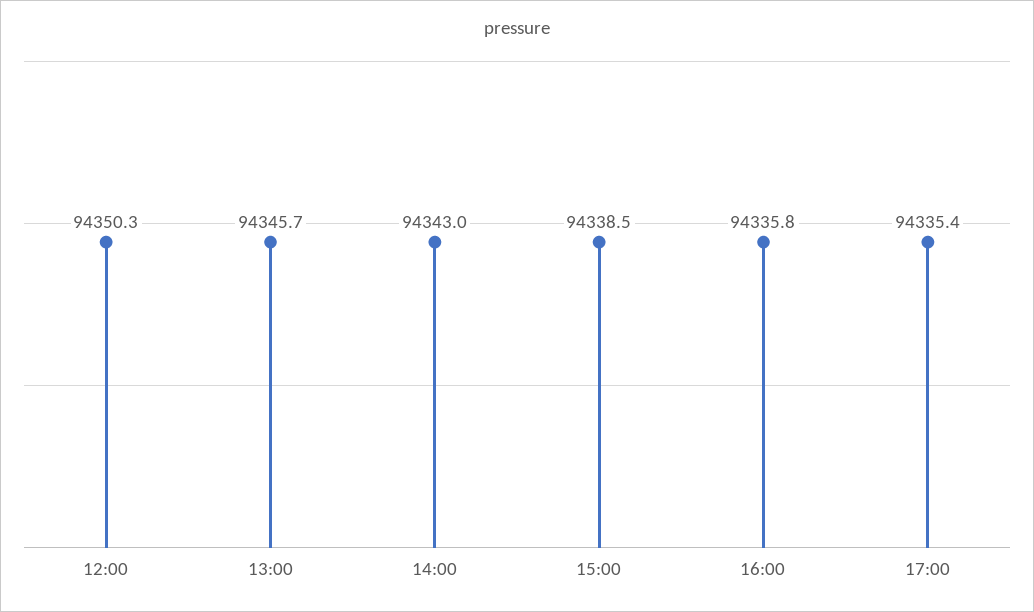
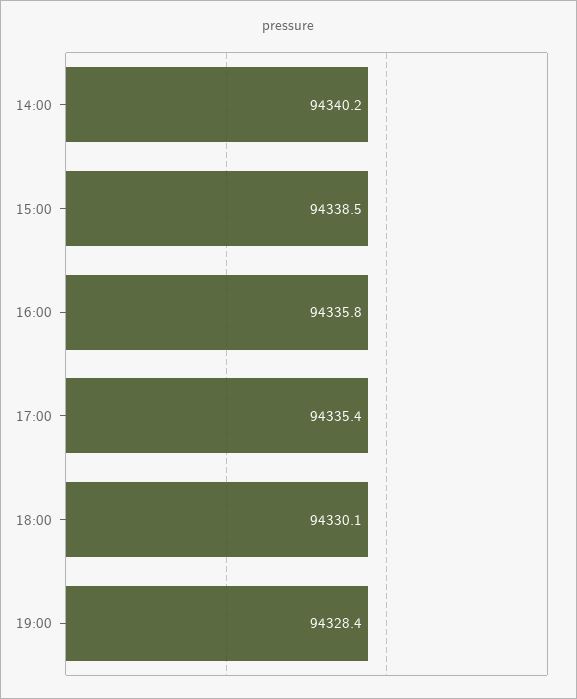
12:00: 94350.3 -> none
13:00: 94345.7 -> none
14:00: 94343 -> 94340.2
18:00: none -> 94330.1
19:00: none -> 94328.4

